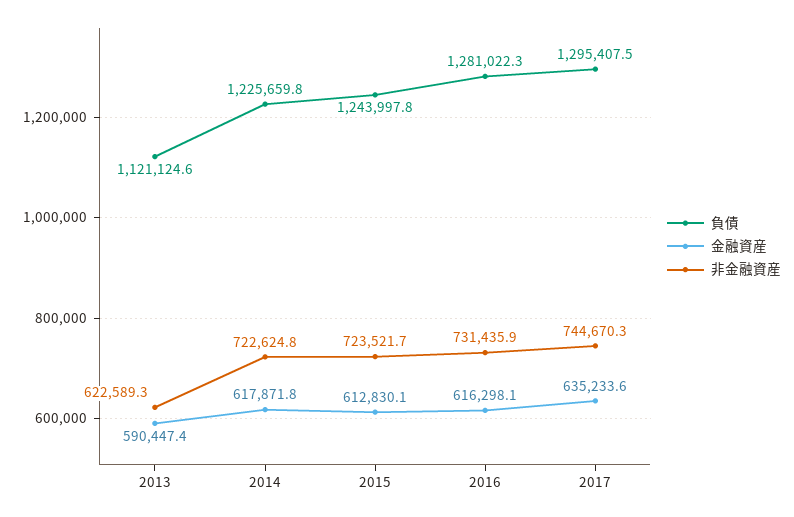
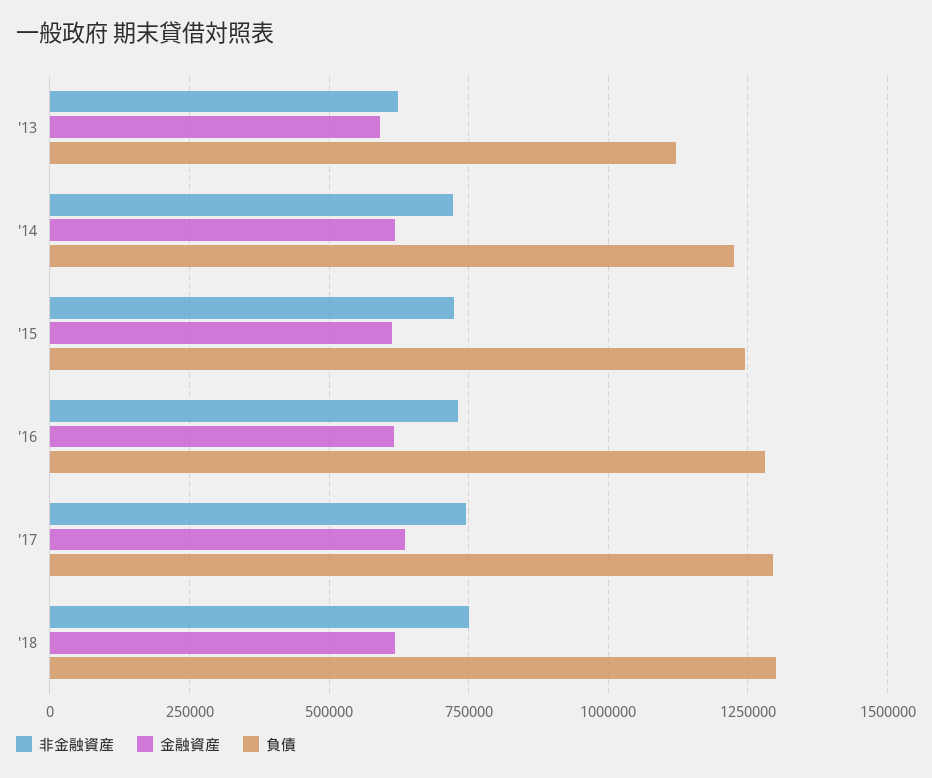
非金融資産, '18: none -> 750000
金融資産, '18: none -> 625000
負債, '18: none -> 1300000

